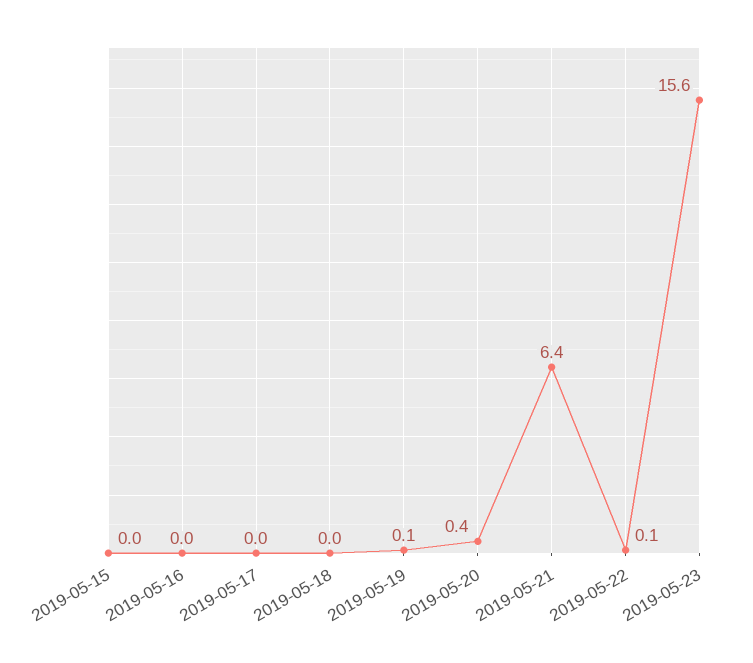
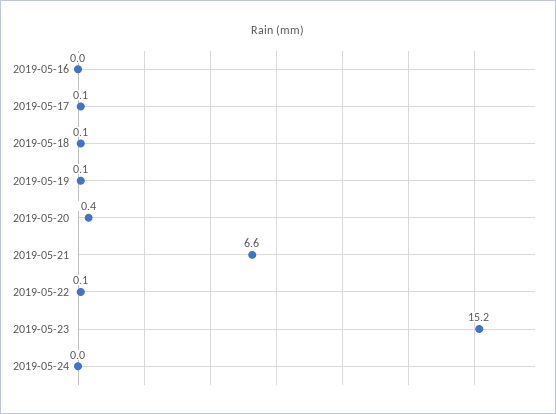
2019-05-15: 0 -> none
2019-05-17: 0 -> 0.1
2019-05-18: 0 -> 0.1
2019-05-21: 6.4 -> 6.6
2019-05-23: 15.6 -> 15.2
2019-05-24: none -> 0

